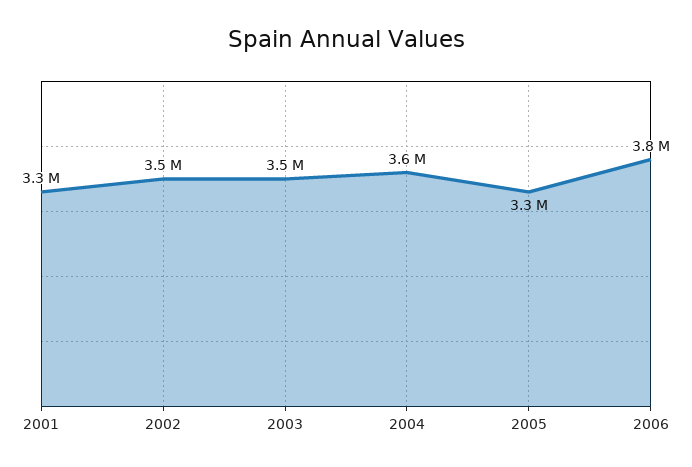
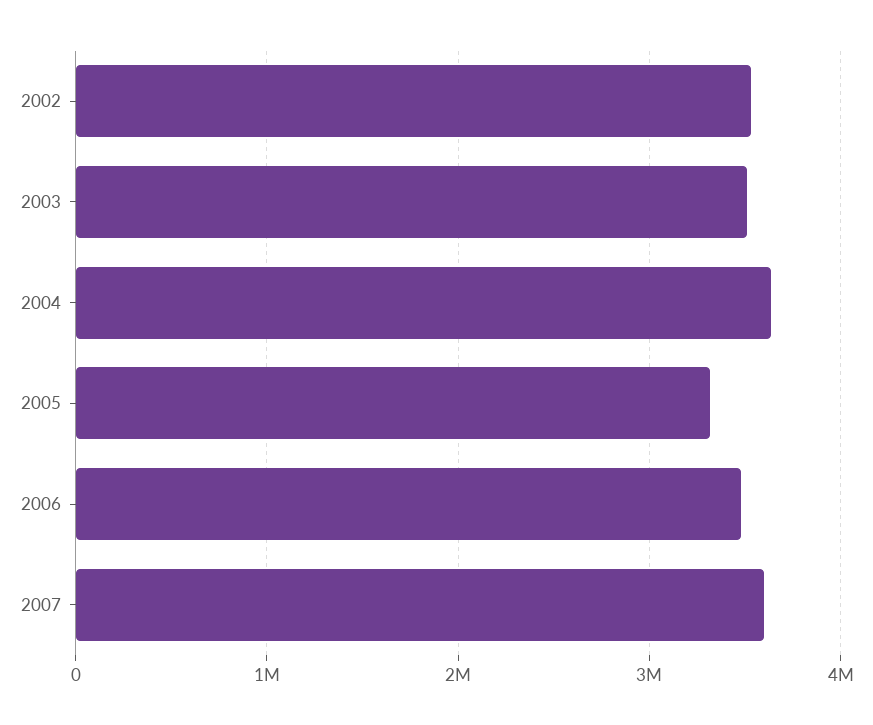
2001: 3300000 -> none
2006: 3800000 -> 3500000
2007: none -> 3600000

